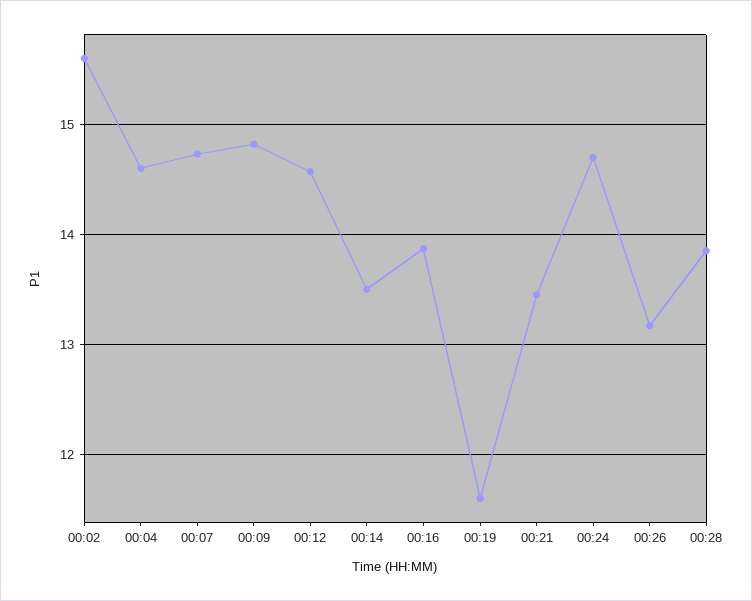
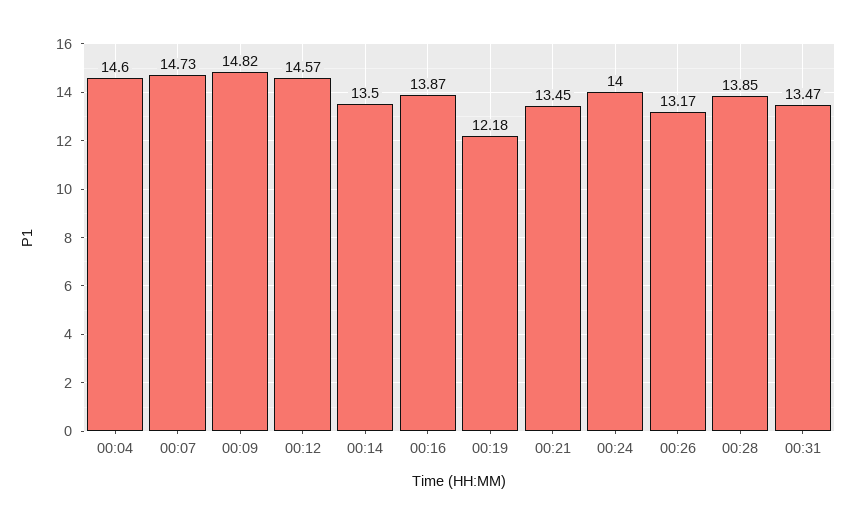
00:02: 15.6 -> none
00:19: 11.6 -> 12.18
00:24: 14.7 -> 14
00:31: none -> 13.47

